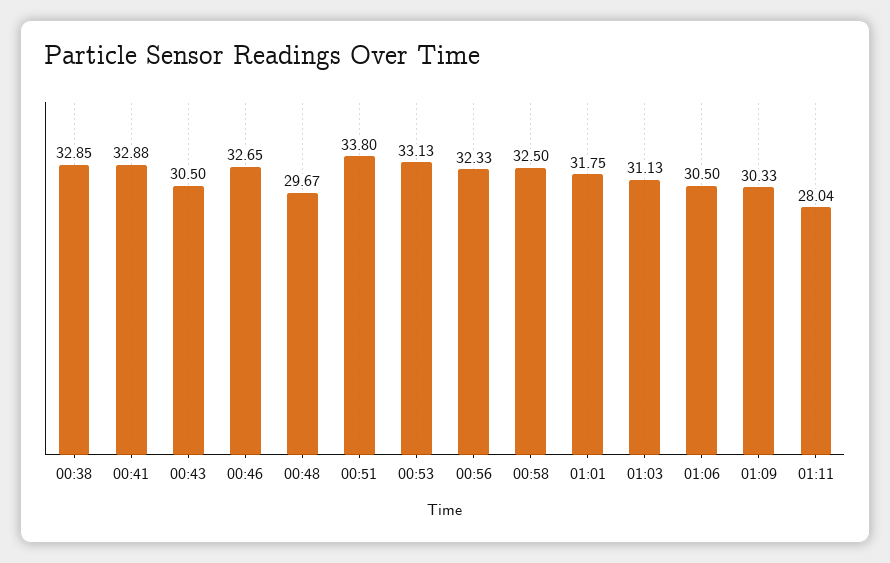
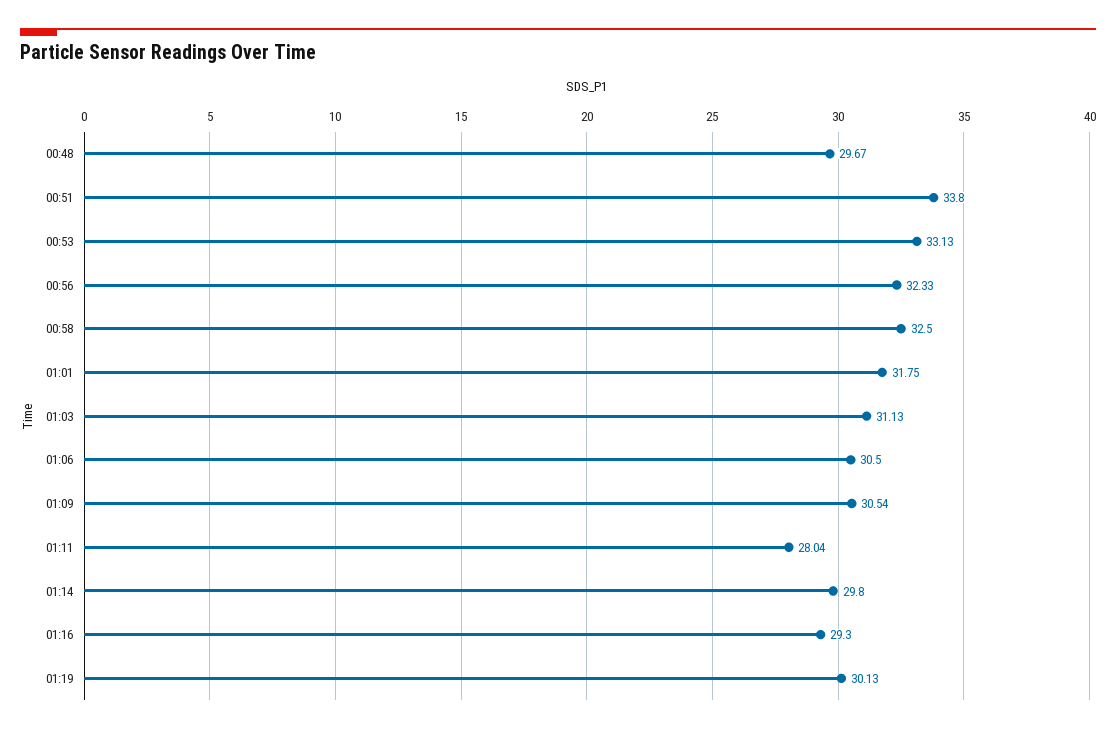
00:38: 32.85 -> none
00:41: 32.88 -> none
00:43: 30.5 -> none
00:46: 32.65 -> none
01:09: 30.33 -> 30.54
01:14: none -> 29.8
01:16: none -> 29.3
01:19: none -> 30.13

